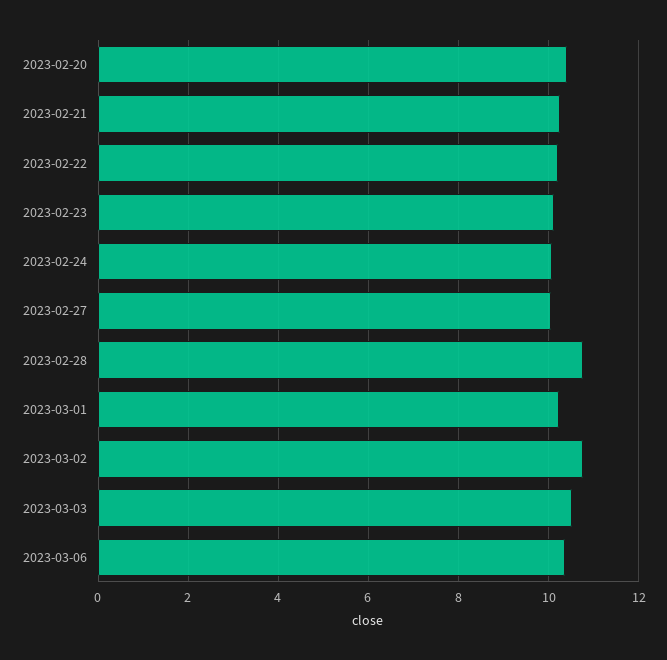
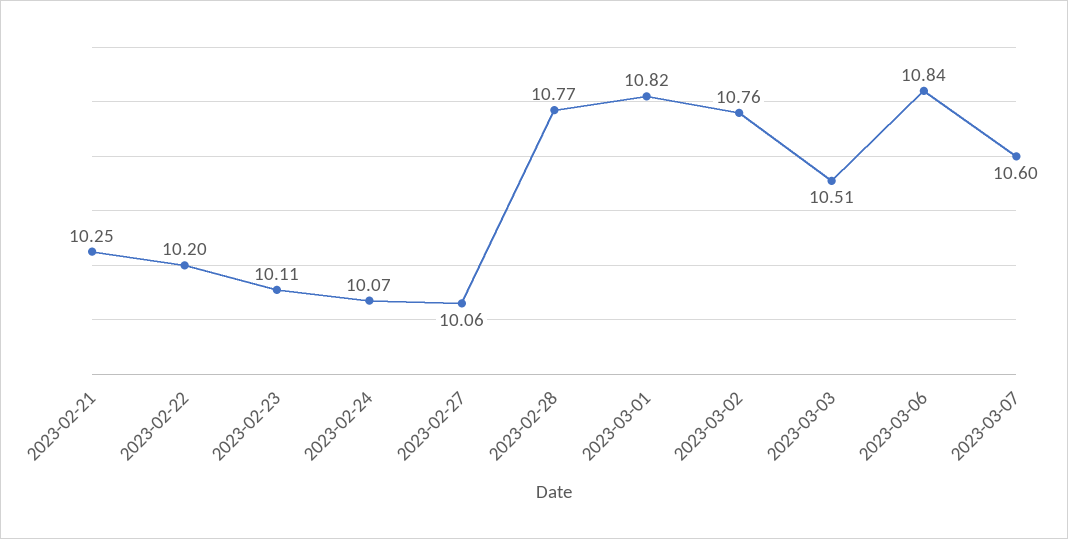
2023-02-20: 10.4 -> none
2023-03-01: 10.2 -> 10.82
2023-03-06: 10.4 -> 10.84
2023-03-07: none -> 10.6

